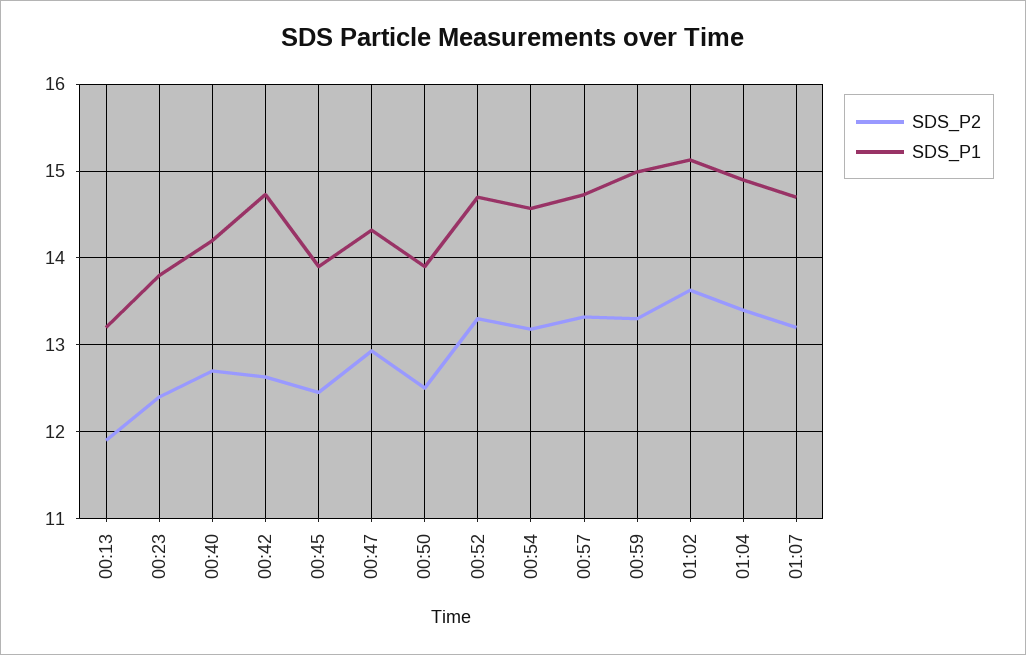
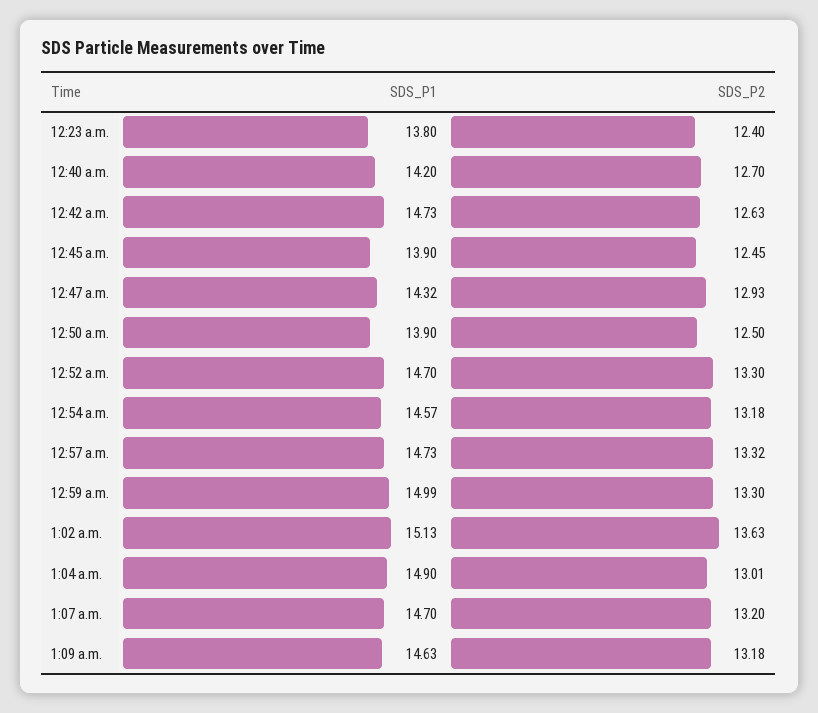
SDS_P2, 00:13: 11.9 -> none
SDS_P1, 00:13: 13.2 -> none
SDS_P2, 01:04: 13.4 -> 13.01
SDS_P1, 1:09 a.m.: none -> 14.63
SDS_P2, 1:09 a.m.: none -> 13.18

